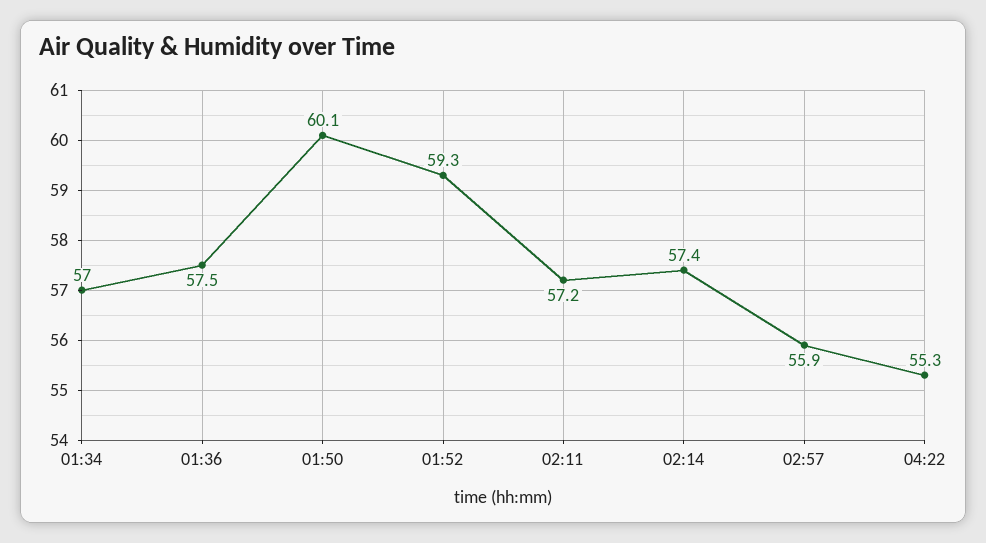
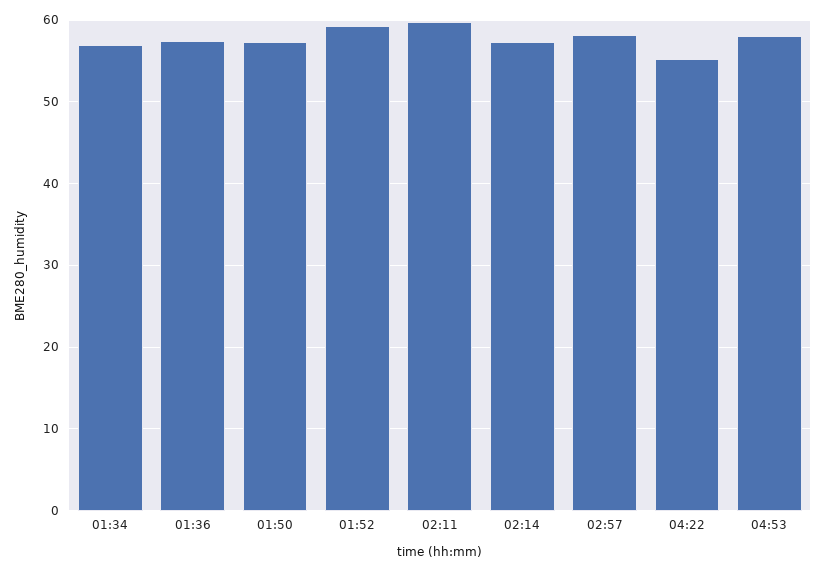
01:50: 60.1 -> 57
02:11: 57.2 -> 60
02:57: 55.9 -> 58
04:53: none -> 58

